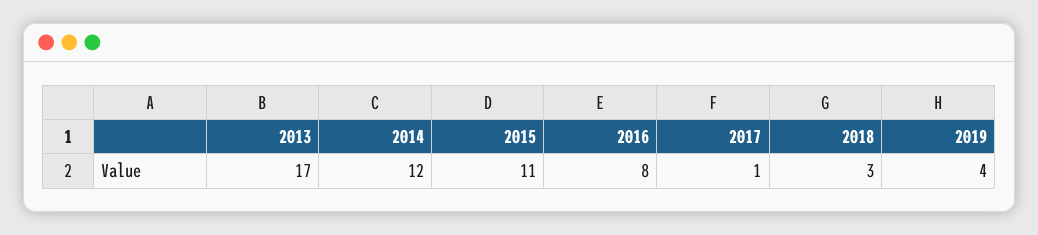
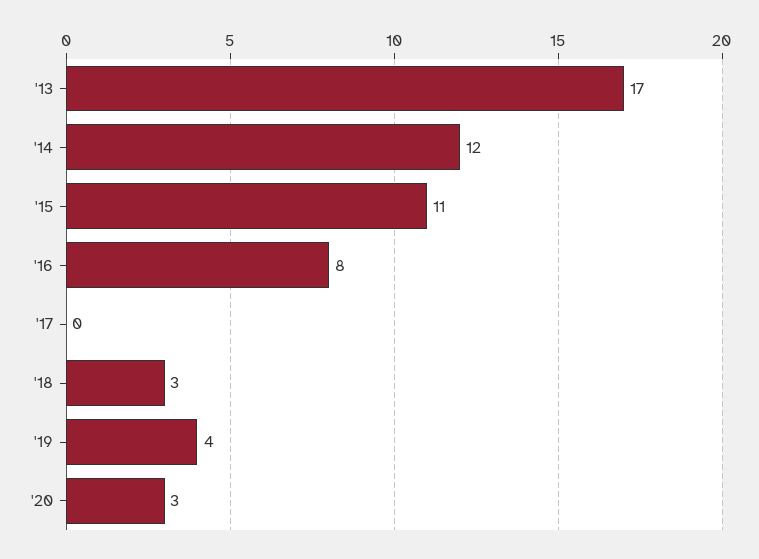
2017: 1 -> 0
'20: none -> 3

